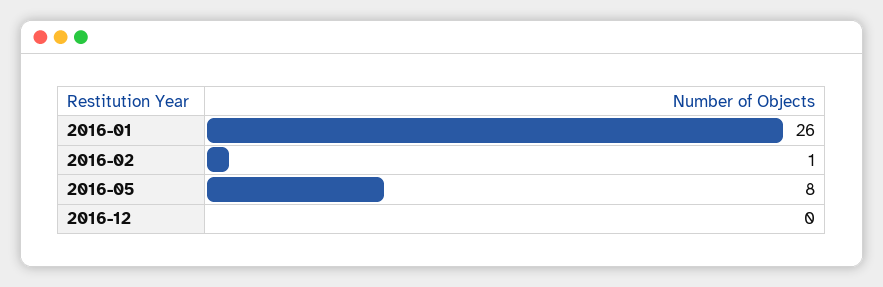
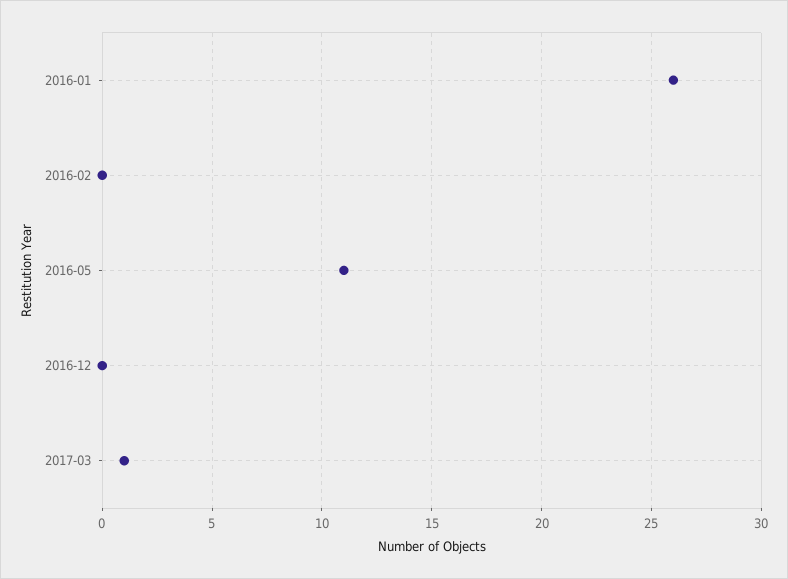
2016-02: 1 -> 0
2016-05: 8 -> 11
2017-03: none -> 1

